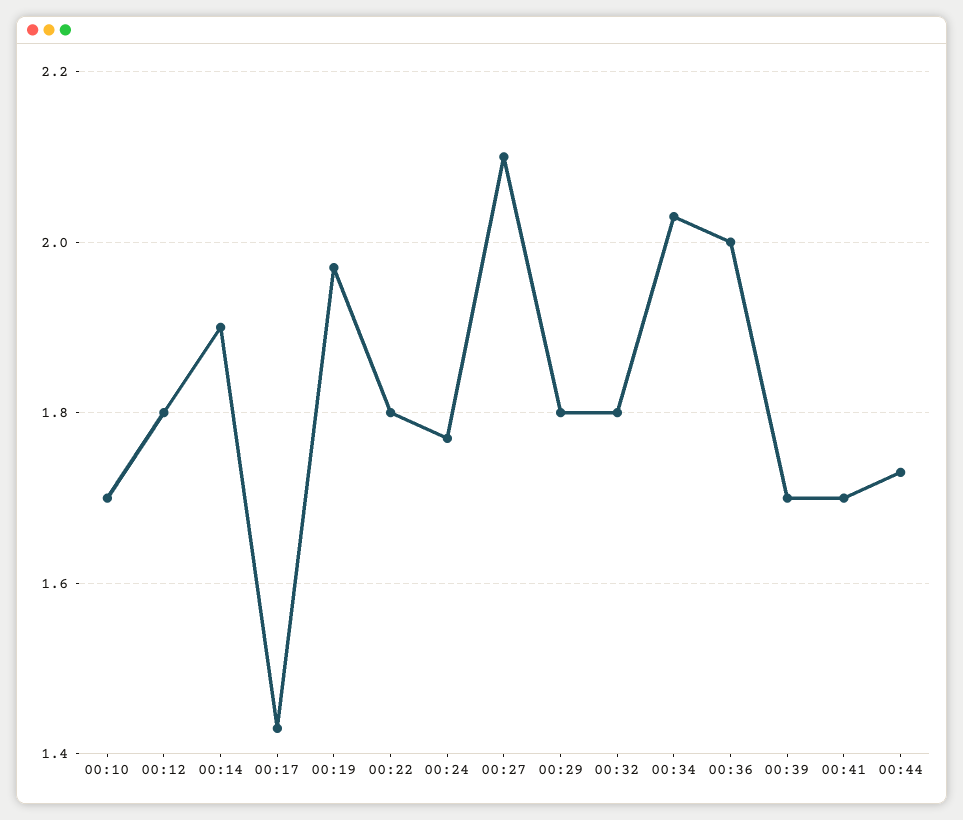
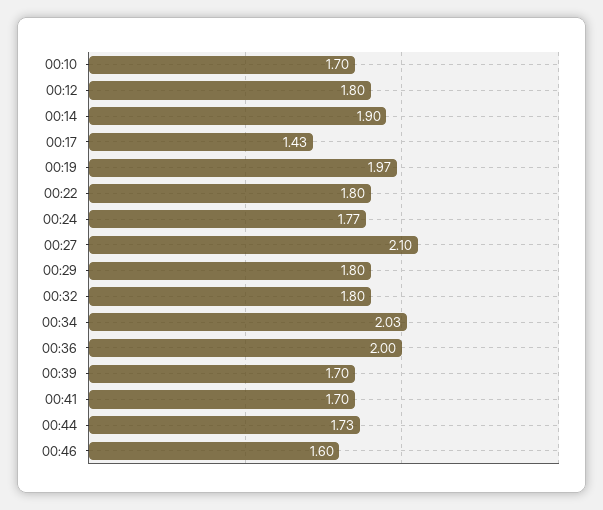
00:46: none -> 1.6

